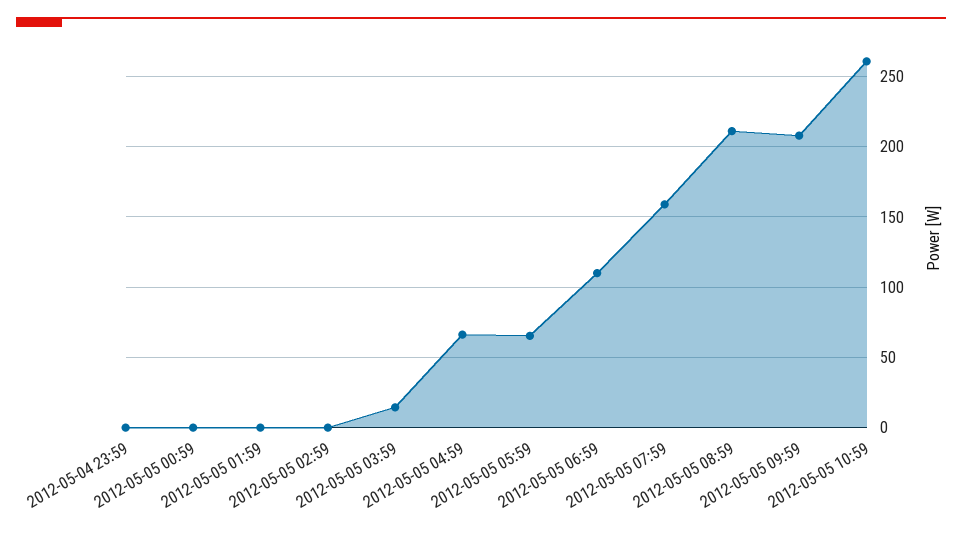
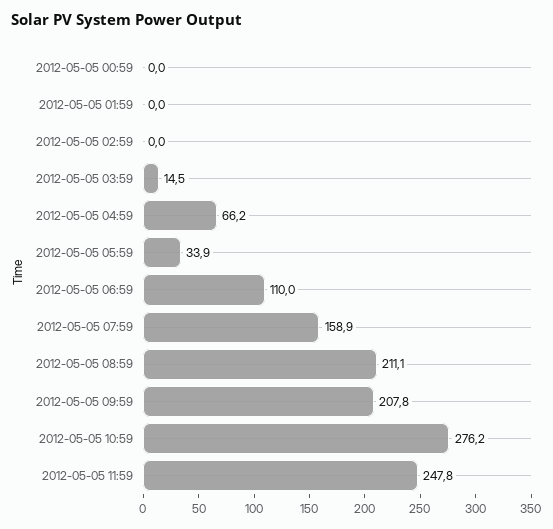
2012-05-04 23:59: 0 -> none
2012-05-05 05:59: 65 -> 33.9
2012-05-05 10:59: 260 -> 276.2
2012-05-05 11:59: none -> 247.8

